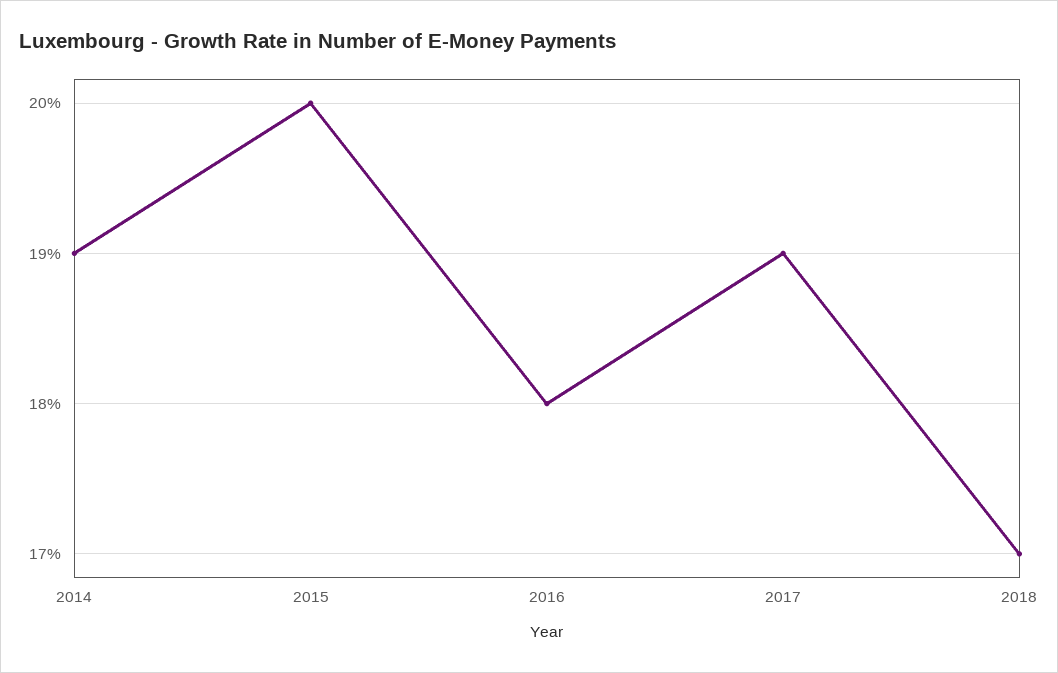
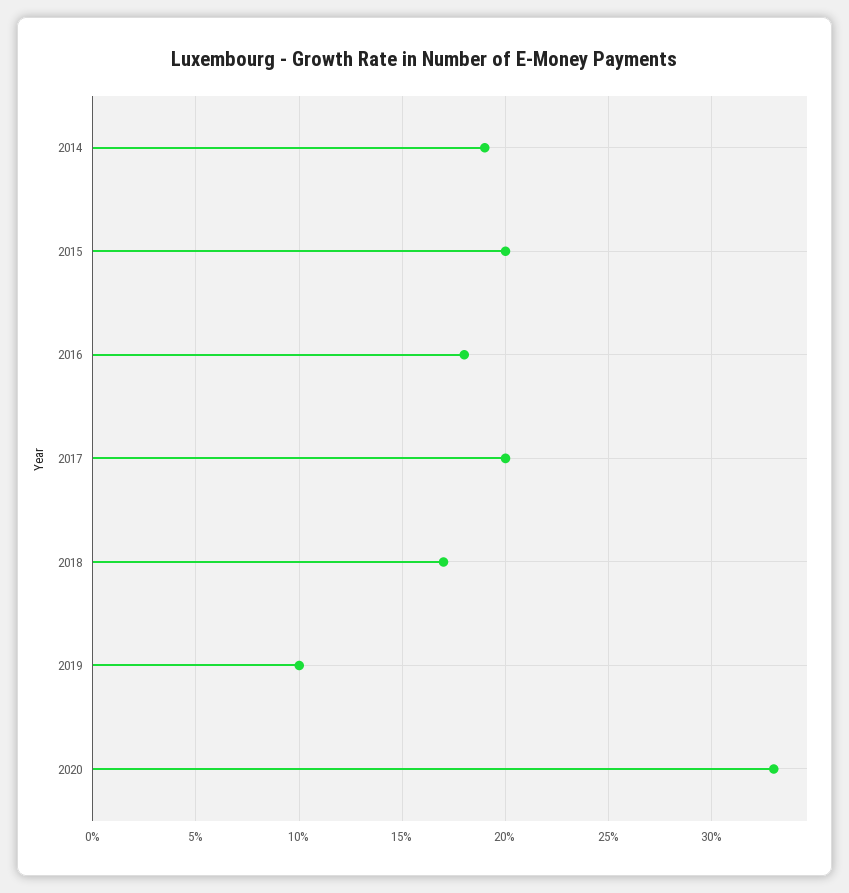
2017: 19 -> 20
2019: none -> 10
2020: none -> 33

